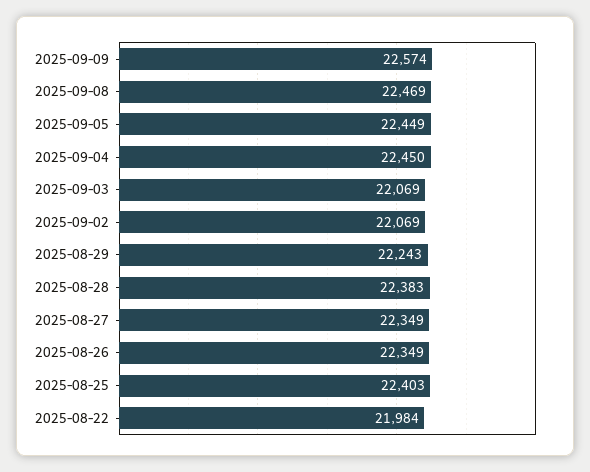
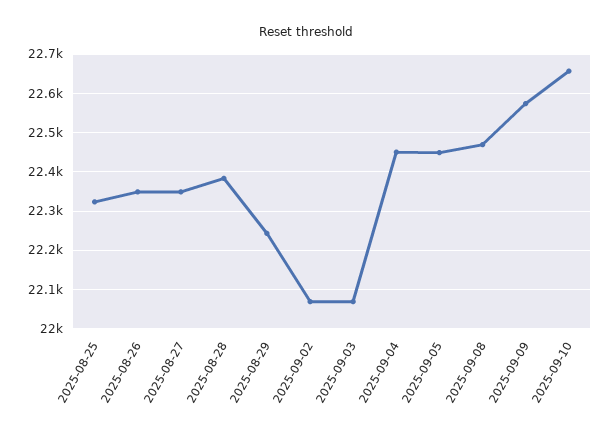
2025-08-25: 22403 -> 22320
2025-08-22: 21984 -> none
2025-09-10: none -> 22660

